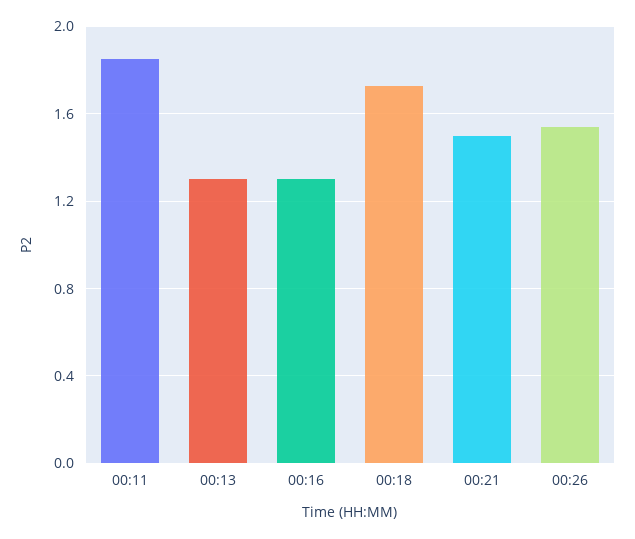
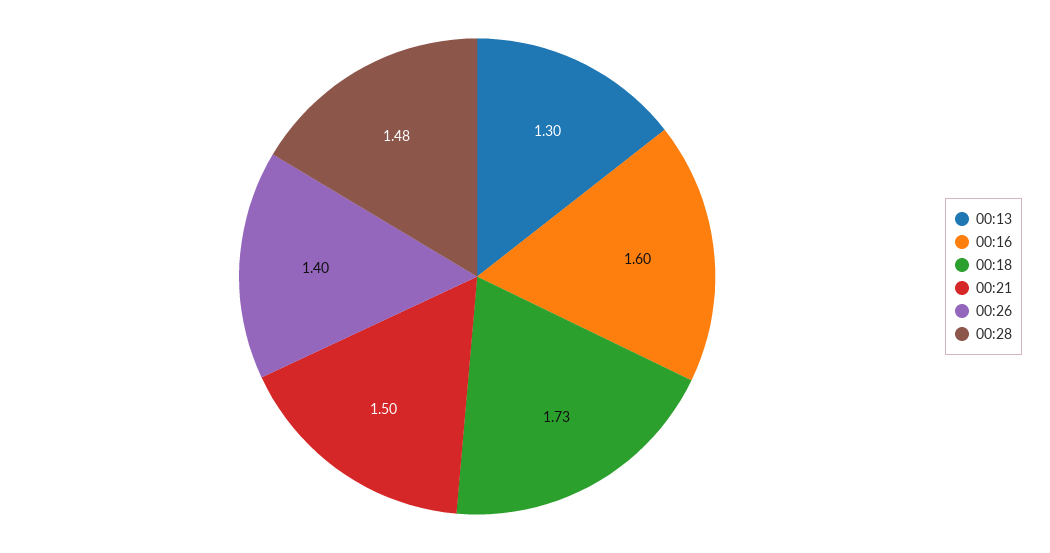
00:11: 1.85 -> none
00:16: 1.3 -> 1.6
00:26: 1.55 -> 1.4
00:28: none -> 1.48

